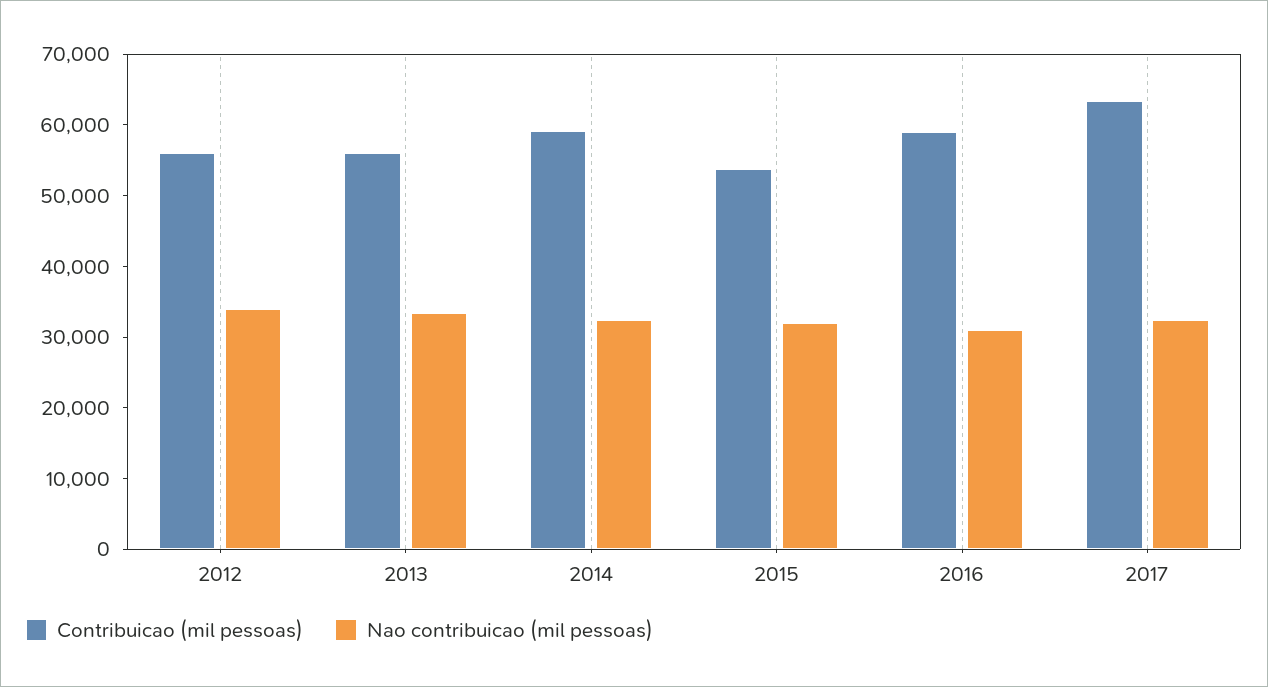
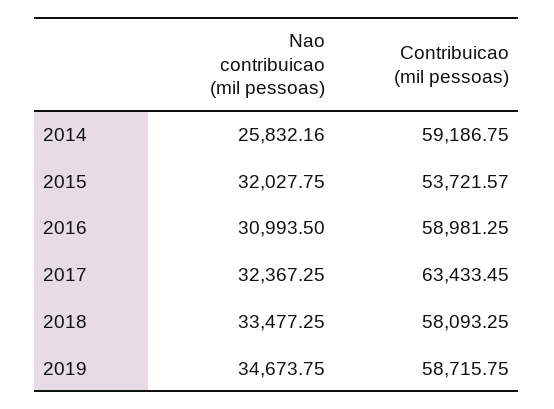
Contribuicao (mil pessoas), 2012: 56000 -> none
Nao contribuicao (mil pessoas), 2012: 34000 -> none
Contribuicao (mil pessoas), 2013: 56000 -> none
Nao contribuicao (mil pessoas), 2013: 34000 -> none
Nao contribuicao (mil pessoas), 2014: 32000 -> 25832.16
Nao contribuicao (mil pessoas), 2018: none -> 33477.25
Contribuicao (mil pessoas), 2018: none -> 58093.25
Nao contribuicao (mil pessoas), 2019: none -> 34673.75
Contribuicao (mil pessoas), 2019: none -> 58715.75

